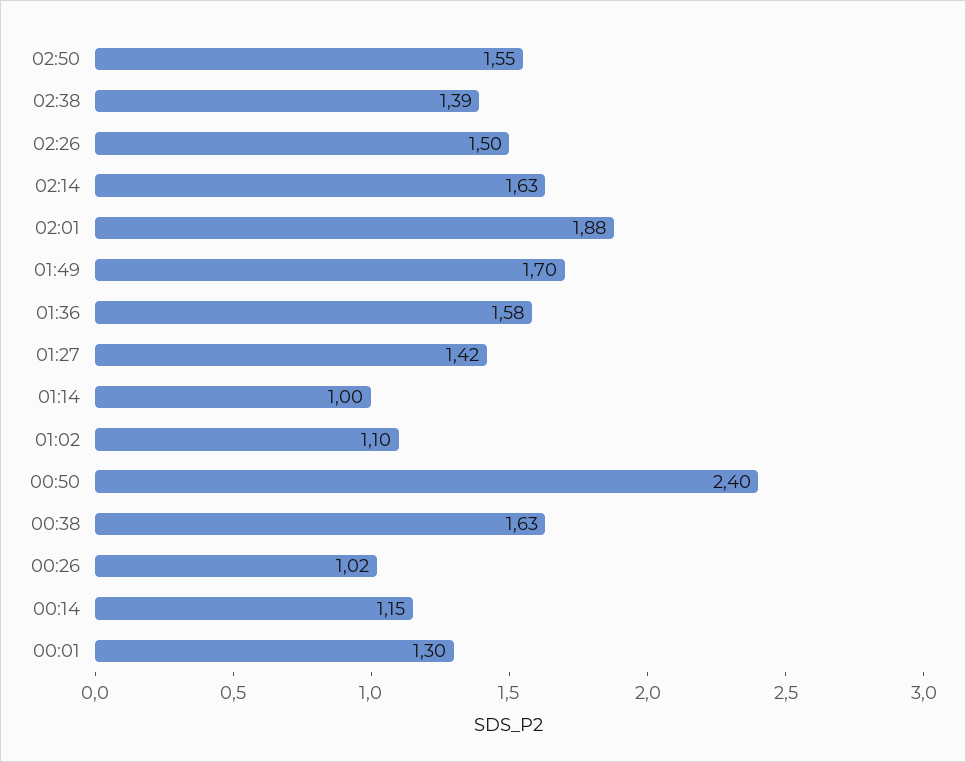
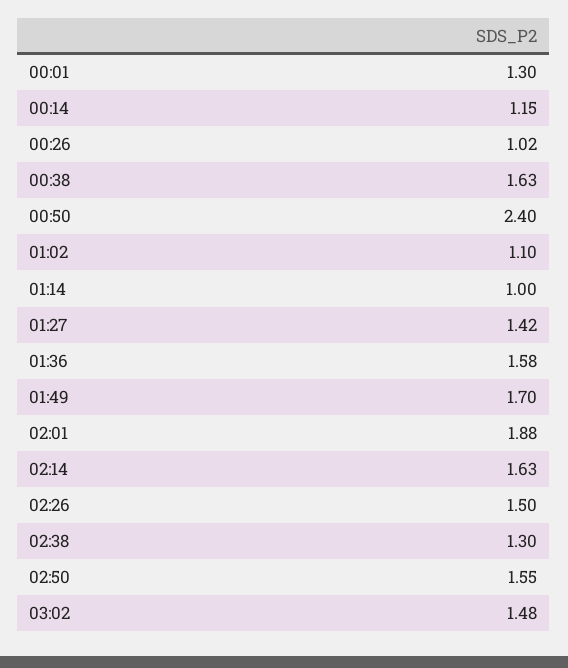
02:38: 1.39 -> 1.3
03:02: none -> 1.48

